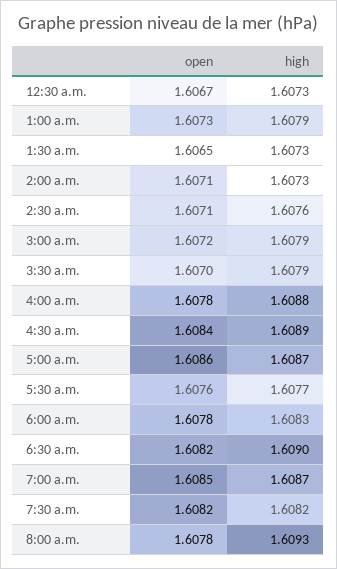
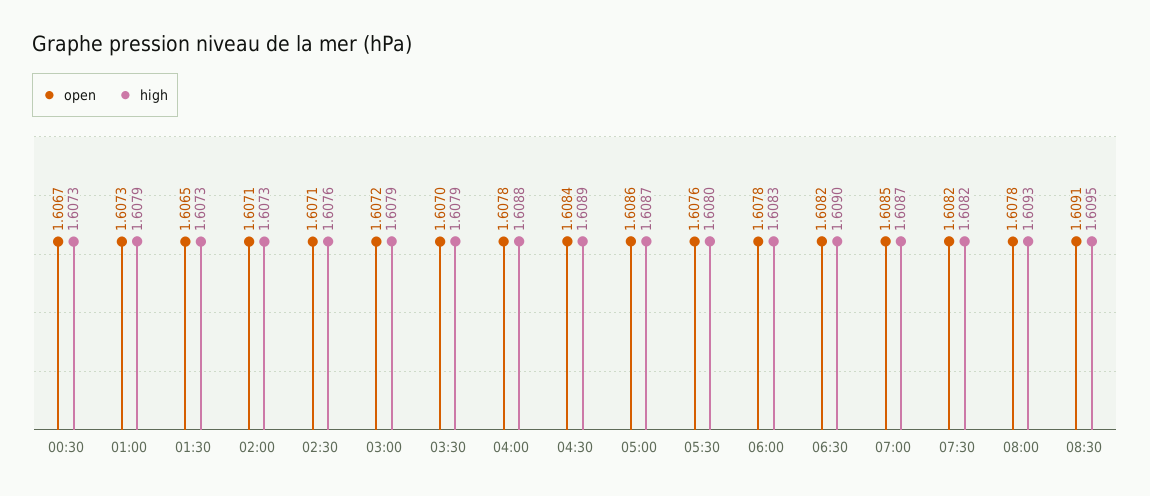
high, 5:30 a.m.: 1.6077 -> 1.608
open, 08:30: none -> 1.6091
high, 08:30: none -> 1.6095

